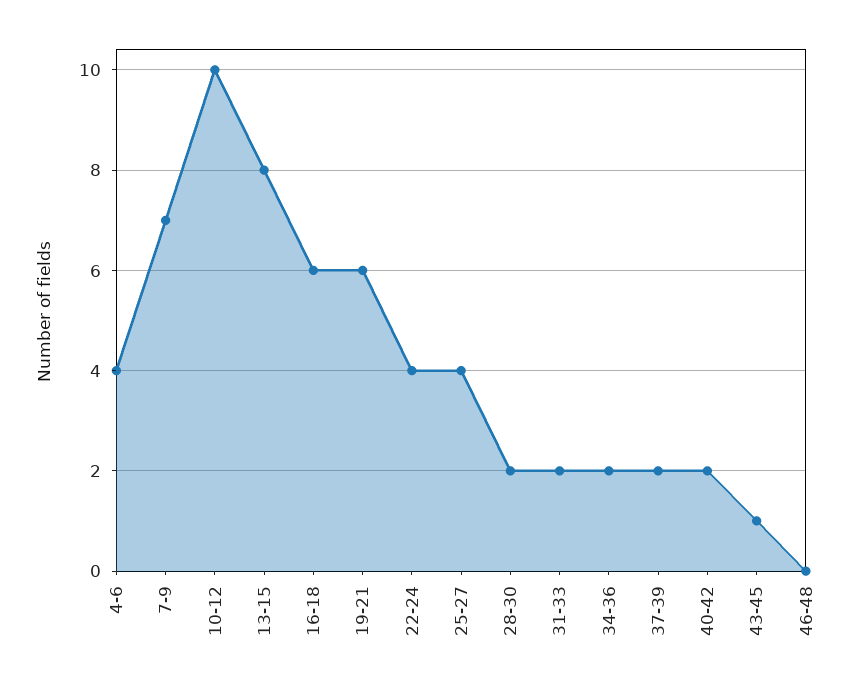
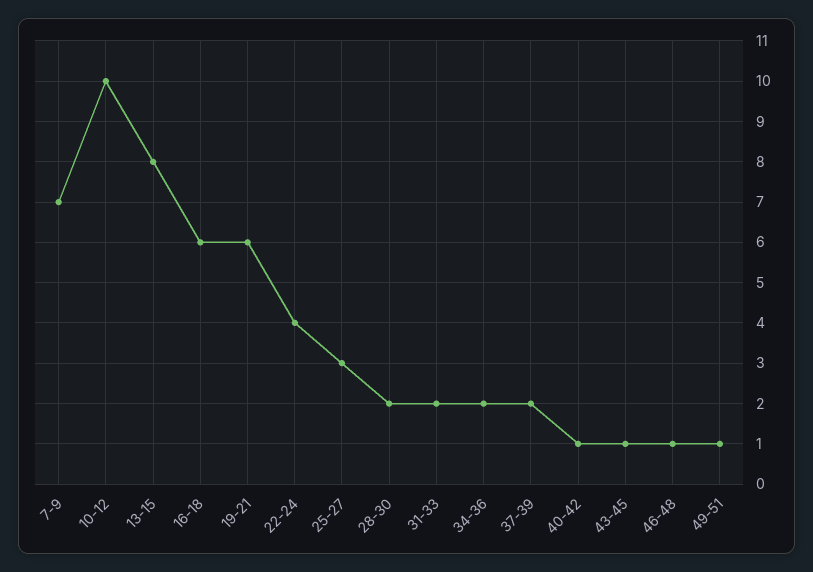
4-6: 4 -> none
25-27: 4 -> 3
40-42: 2 -> 1
46-48: 0 -> 1
49-51: none -> 1

